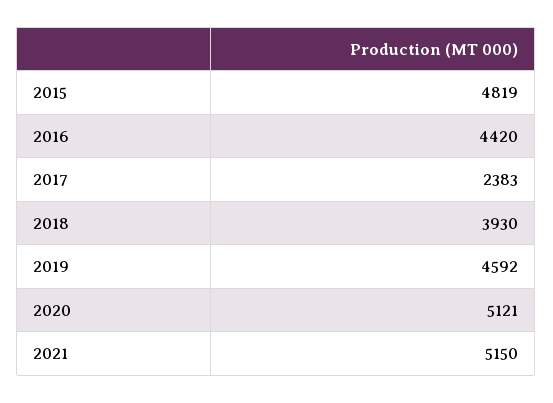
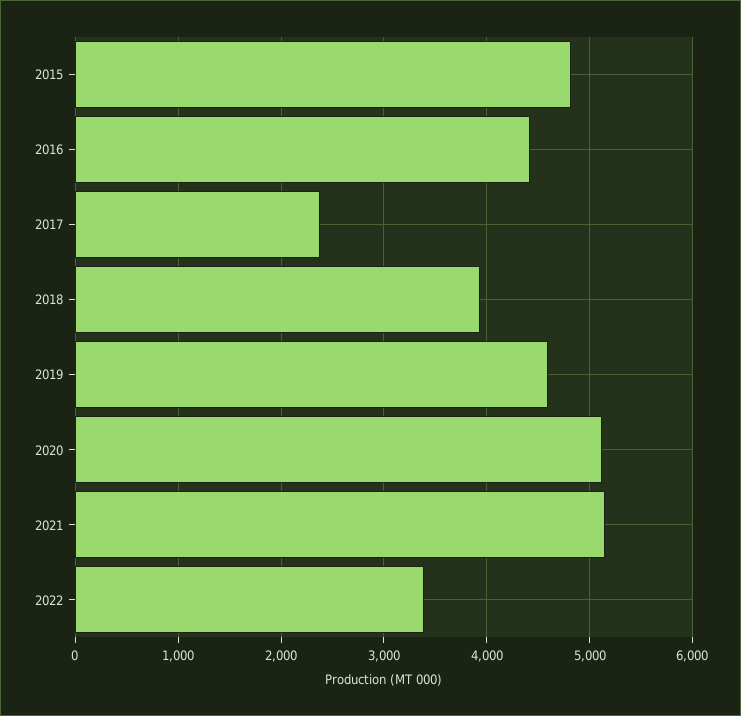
2022: none -> 3400

